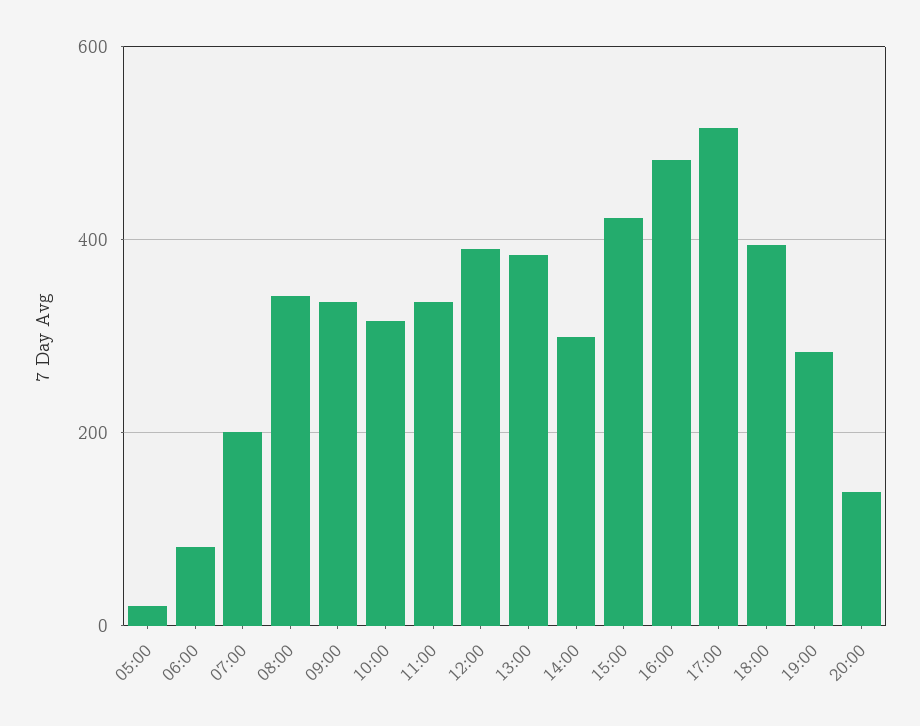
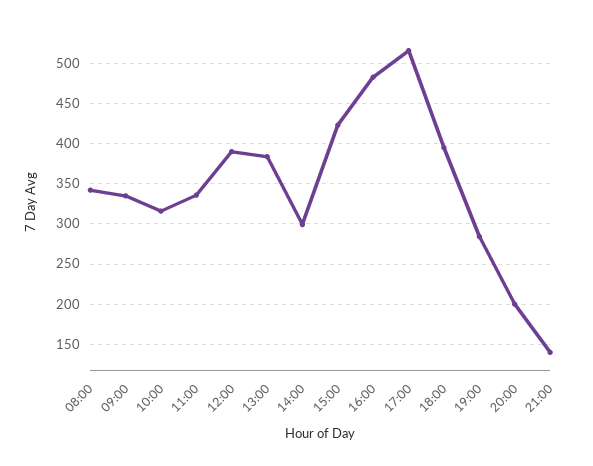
05:00: 20 -> none
06:00: 80 -> none
07:00: 200 -> none
20:00: 140 -> 200
21:00: none -> 140

